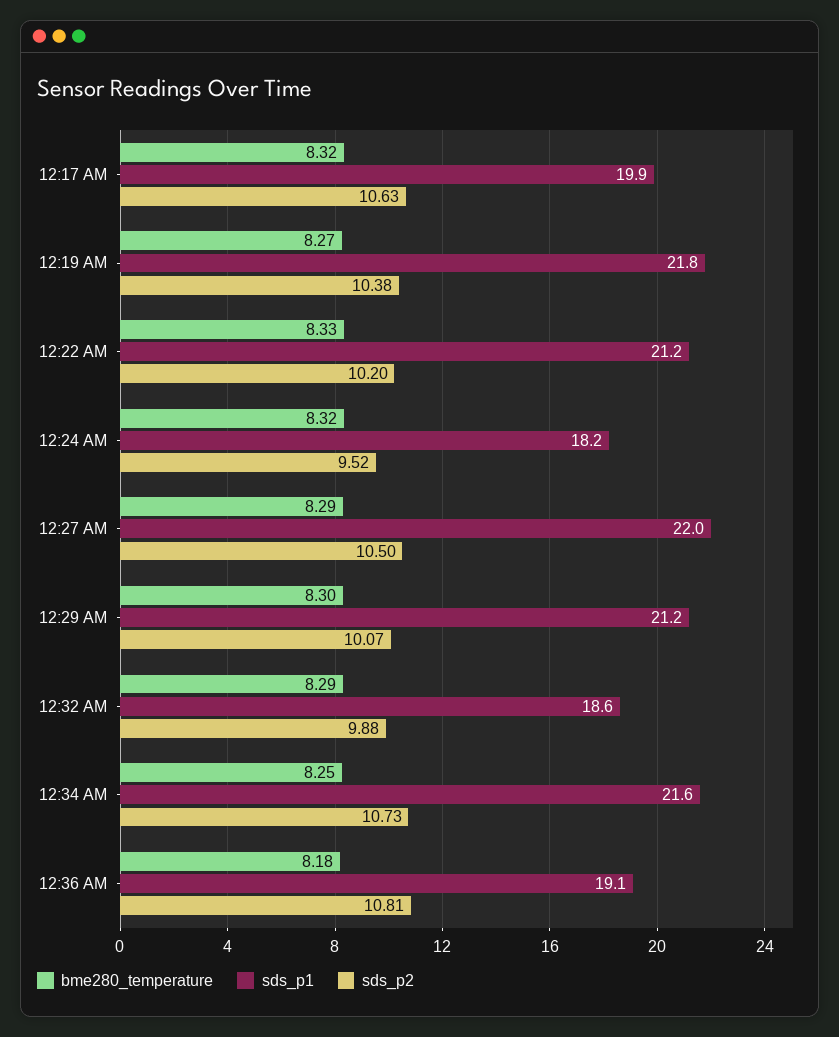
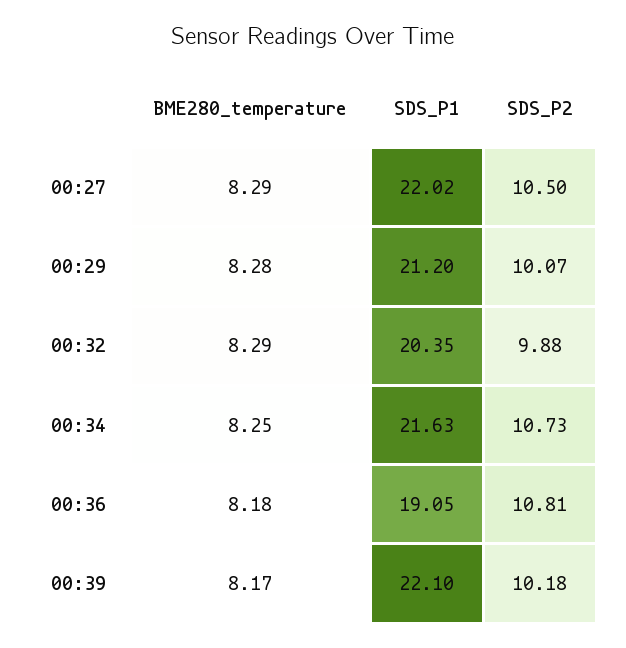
bme280_temperature, 12:17 AM: 8.32 -> none
sds_p1, 12:17 AM: 19.9 -> none
sds_p2, 12:17 AM: 10.63 -> none
bme280_temperature, 12:19 AM: 8.27 -> none
sds_p1, 12:19 AM: 21.8 -> none
sds_p2, 12:19 AM: 10.38 -> none
bme280_temperature, 12:22 AM: 8.33 -> none
sds_p1, 12:22 AM: 21.2 -> none
sds_p2, 12:22 AM: 10.2 -> none
bme280_temperature, 12:24 AM: 8.32 -> none
sds_p1, 12:24 AM: 18.2 -> none
sds_p2, 12:24 AM: 9.52 -> none
bme280_temperature, 12:29 AM: 8.3 -> 8.28
sds_p1, 12:32 AM: 18.6 -> 20.35
bme280_temperature, 00:39: none -> 8.17
sds_p1, 00:39: none -> 22.1
sds_p2, 00:39: none -> 10.18

